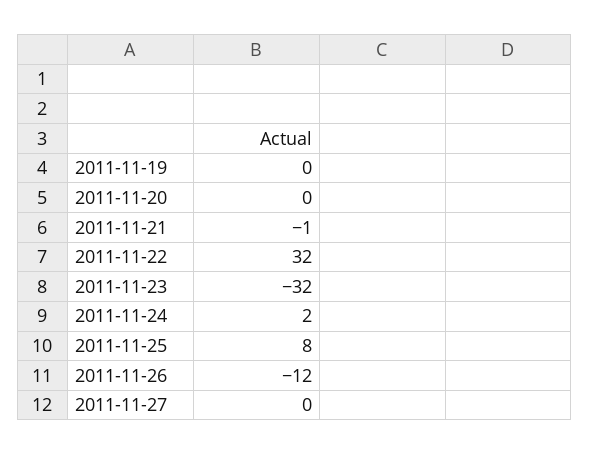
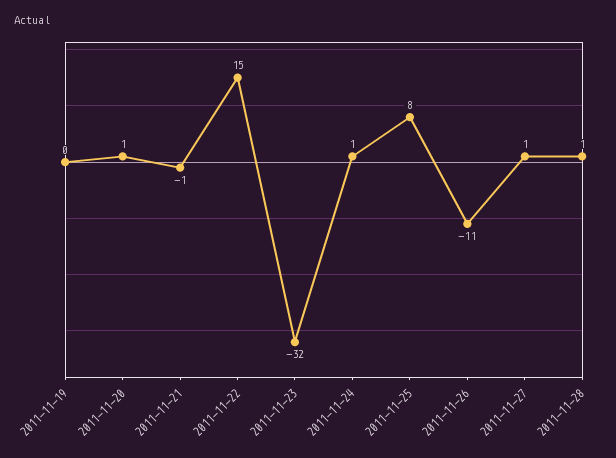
2011-11-20: 0 -> 1
2011-11-22: 32 -> 15
2011-11-24: 2 -> 1
2011-11-26: -12 -> -11
2011-11-27: 0 -> 1
2011-11-28: none -> 1

